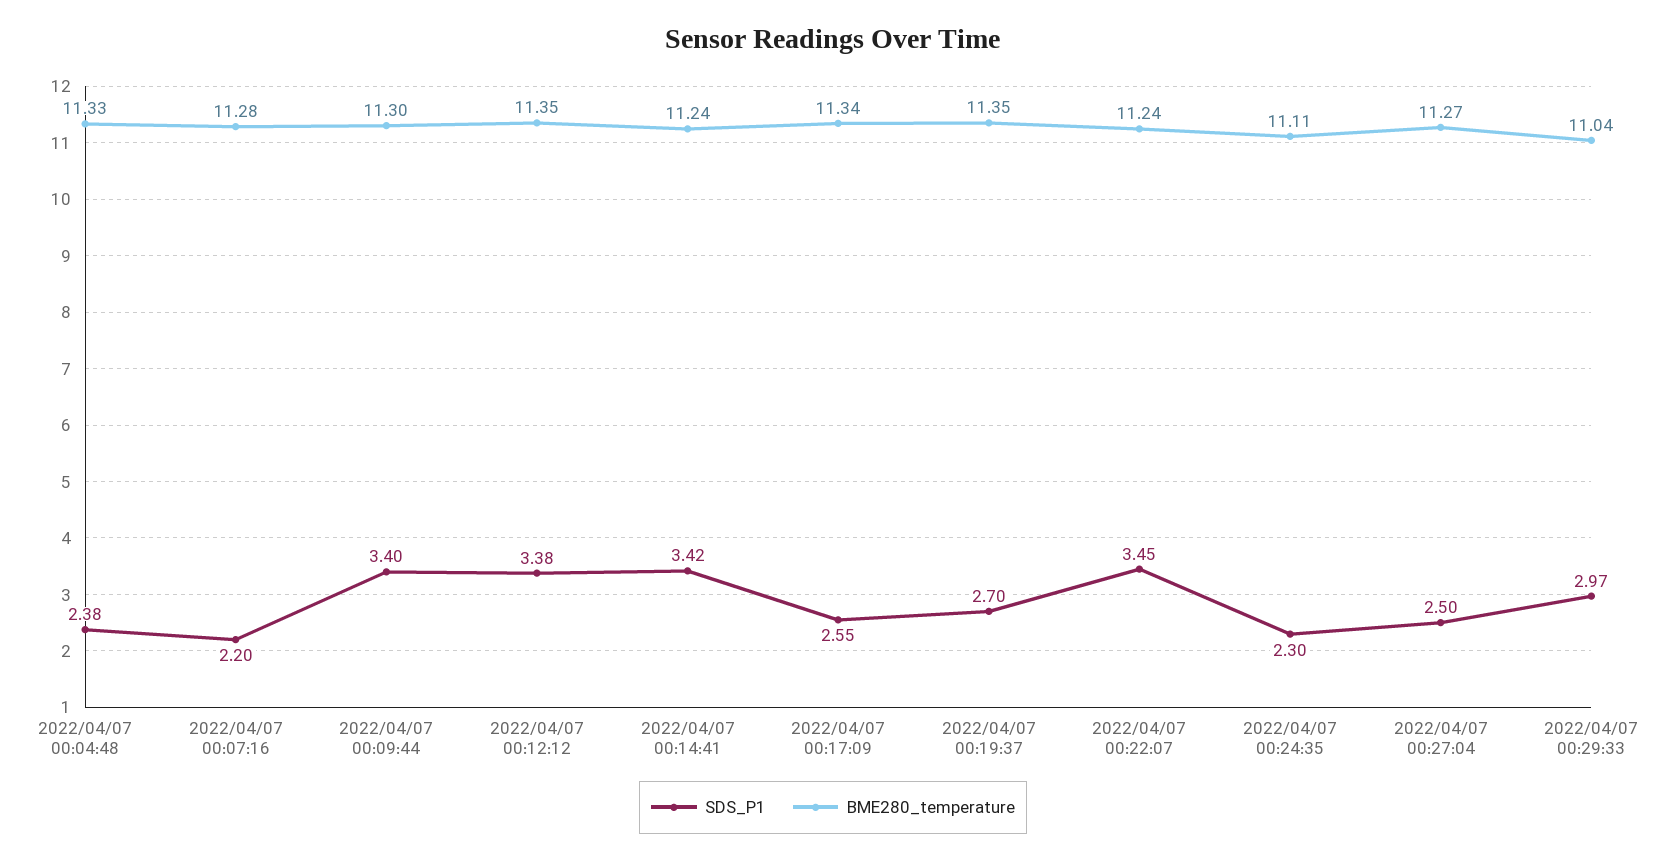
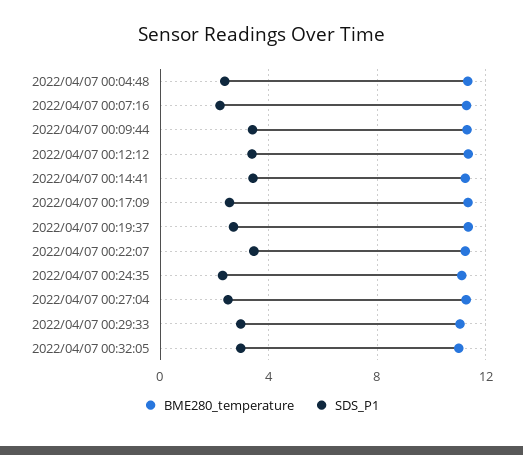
BME280_temperature, 2022/04/07 00:32:05: none -> 11
SDS_P1, 2022/04/07 00:32:05: none -> 3

